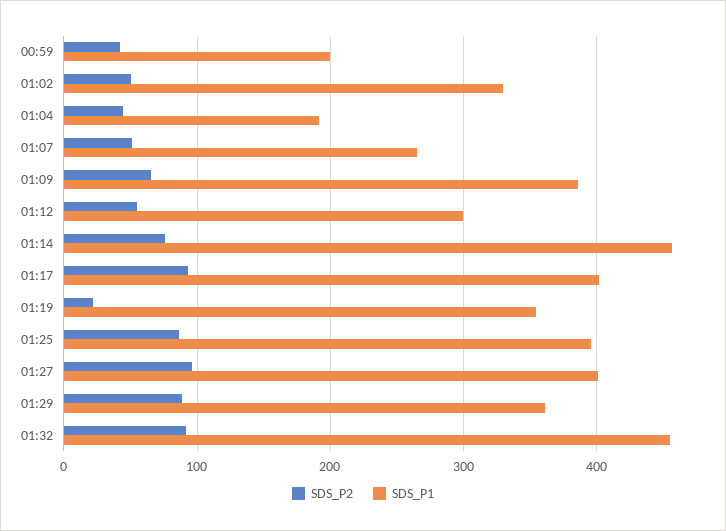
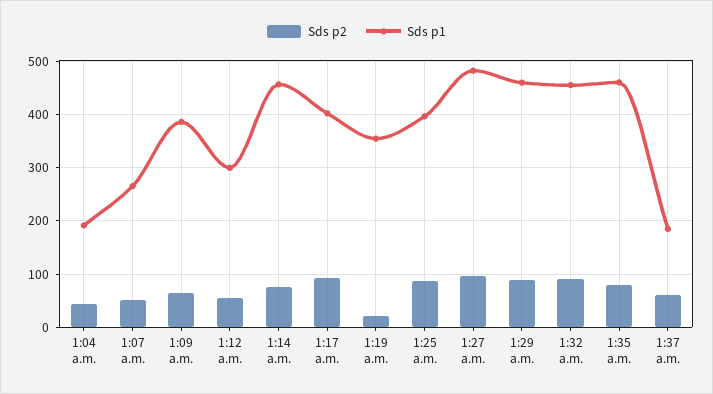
SDS_P2, 00:59: 40 -> none
SDS_P1, 00:59: 200 -> none
SDS_P2, 01:02: 50 -> none
SDS_P1, 01:02: 330 -> none
SDS_P1, 01:27: 400 -> 480
SDS_P1, 01:29: 360 -> 460
SDS_P2, 1:35 a.m.: none -> 80
SDS_P1, 1:35 a.m.: none -> 460
SDS_P2, 1:37 a.m.: none -> 60
SDS_P1, 1:37 a.m.: none -> 180

